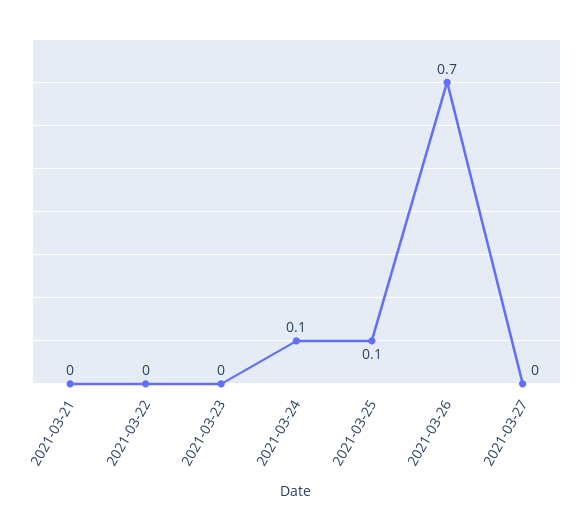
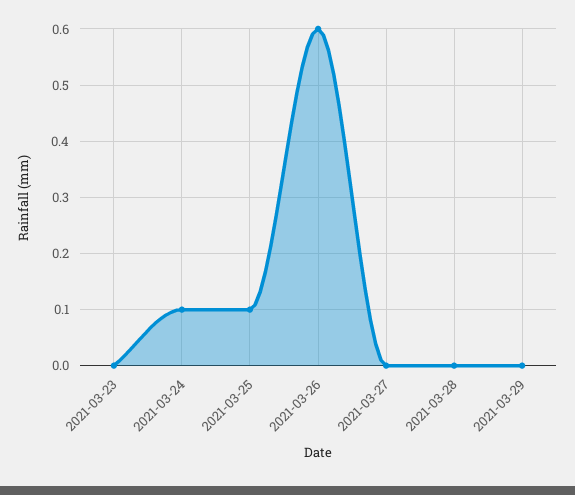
2021-03-21: 0 -> none
2021-03-22: 0 -> none
2021-03-26: 0.7 -> 0.6
2021-03-28: none -> 0
2021-03-29: none -> 0

